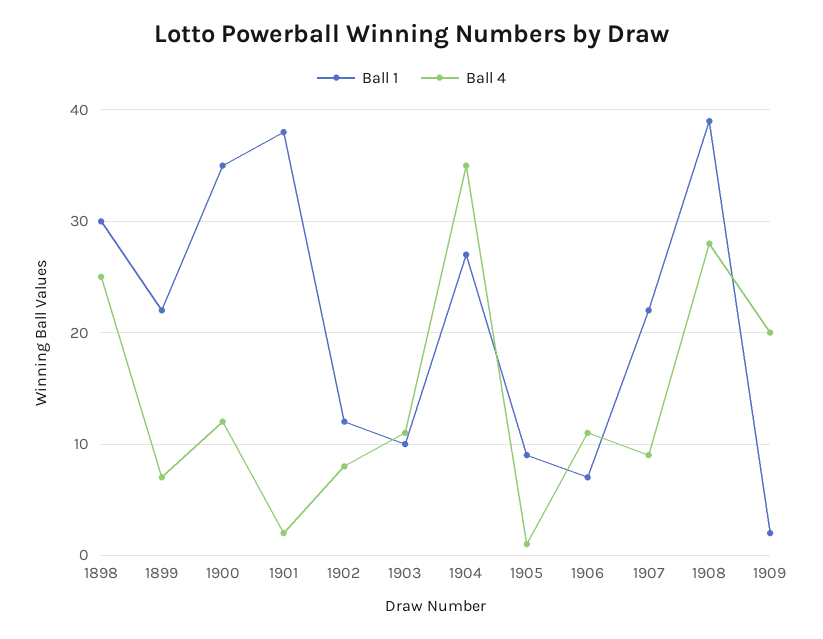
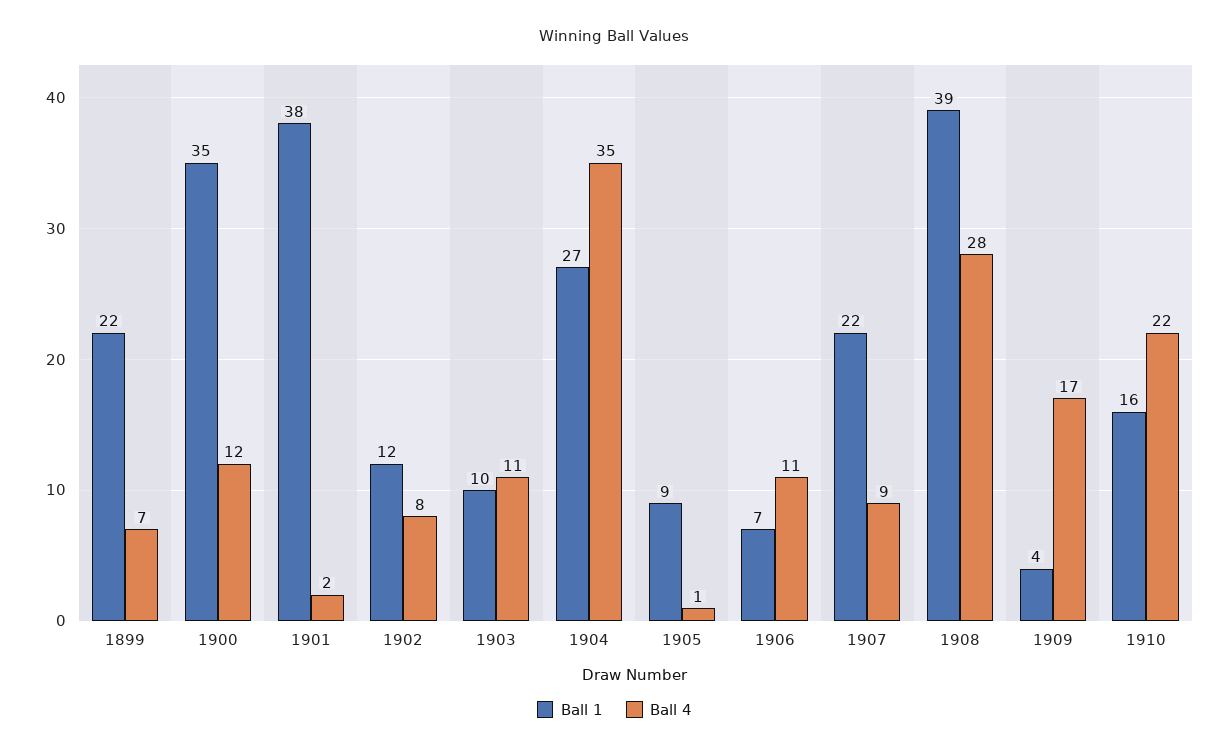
Ball 1, 1898: 30 -> none
Ball 4, 1898: 25 -> none
Ball 1, 1909: 2 -> 4
Ball 4, 1909: 20 -> 17
Ball 1, 1910: none -> 16
Ball 4, 1910: none -> 22

